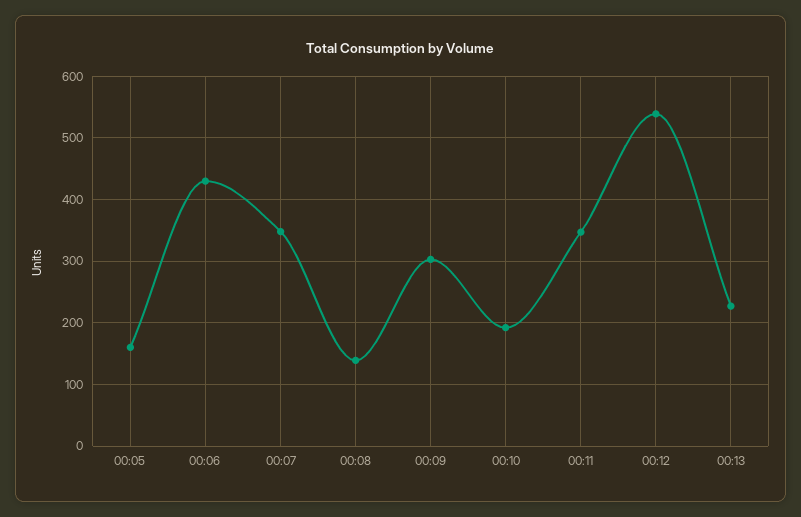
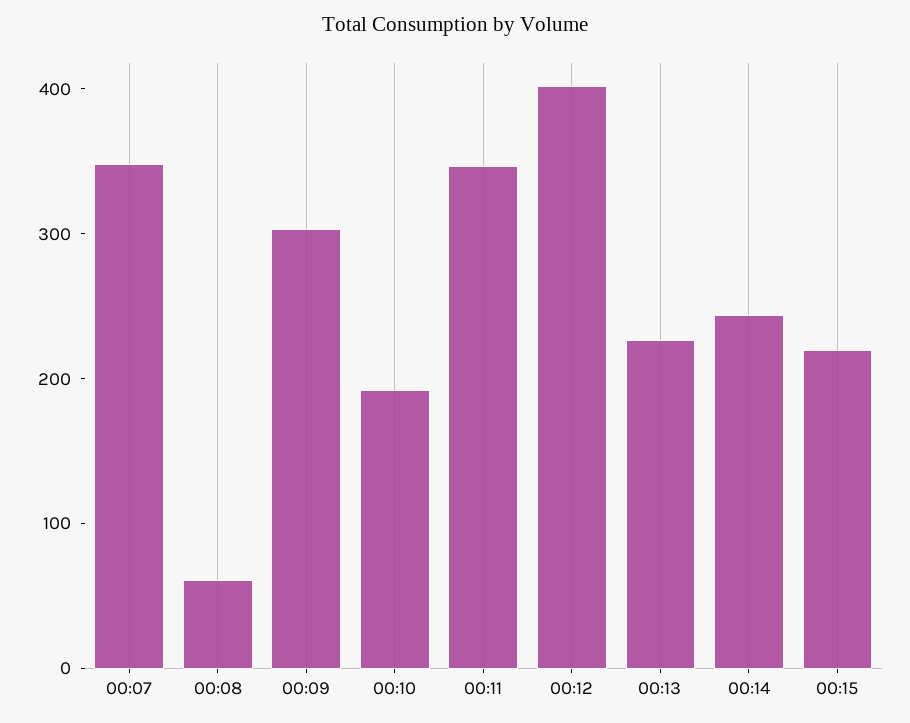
00:05: 160 -> none
00:06: 430 -> none
00:08: 140 -> 60
00:12: 540 -> 400
00:14: none -> 240
00:15: none -> 220

